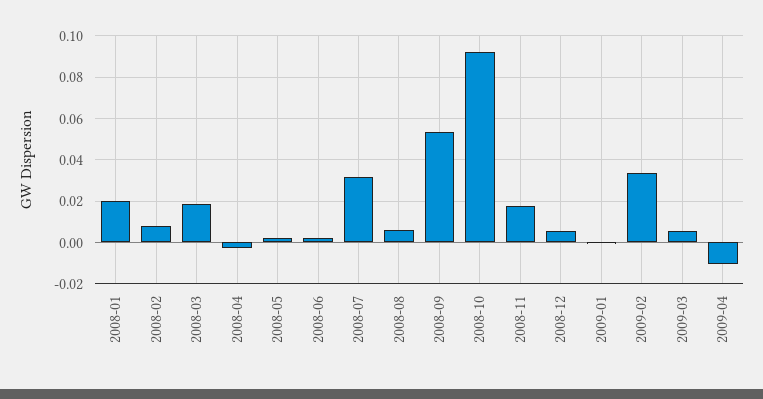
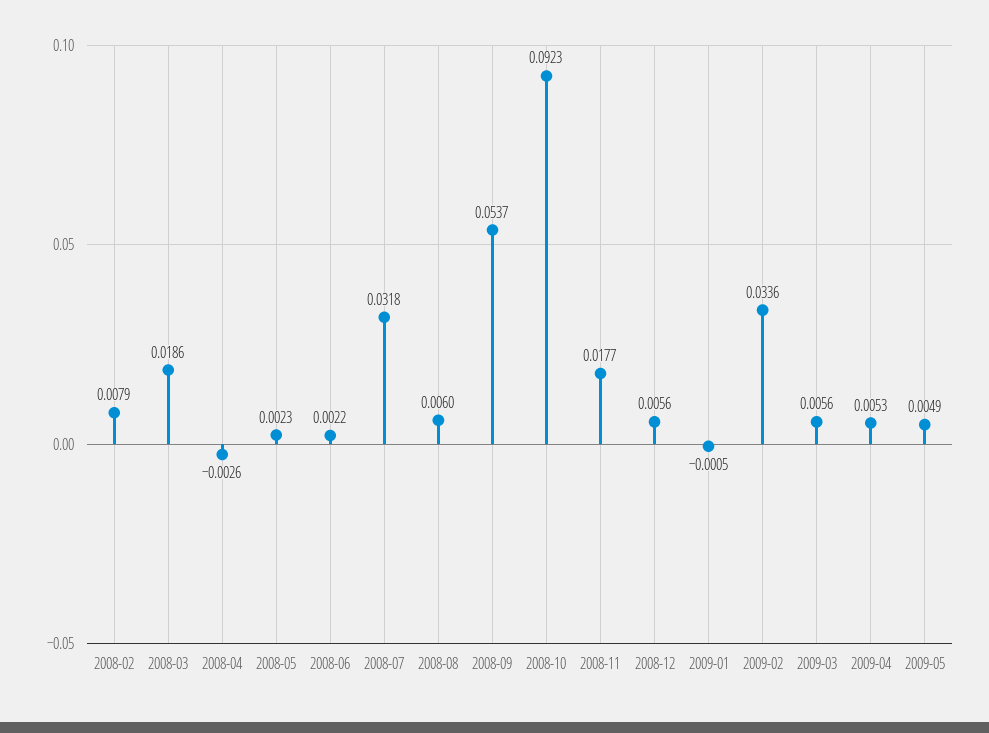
2008-01: 0.02 -> none
2009-04: -0.01 -> 0.0053
2009-05: none -> 0.0049

